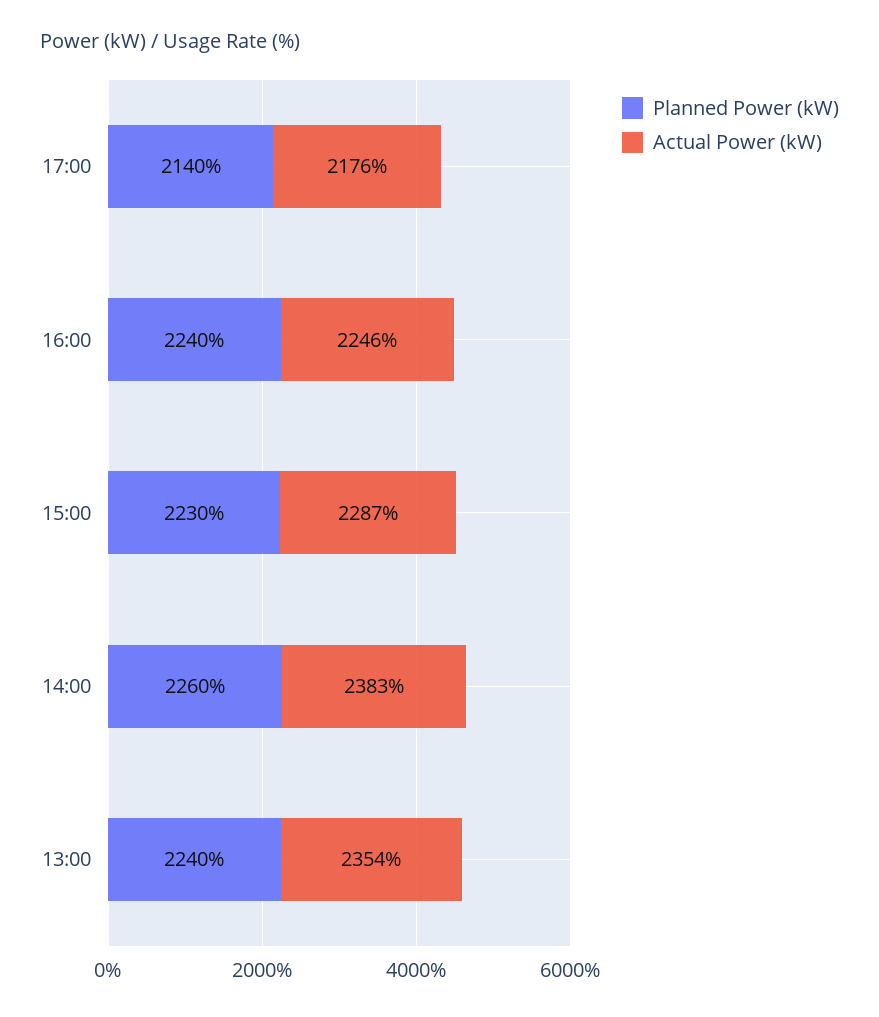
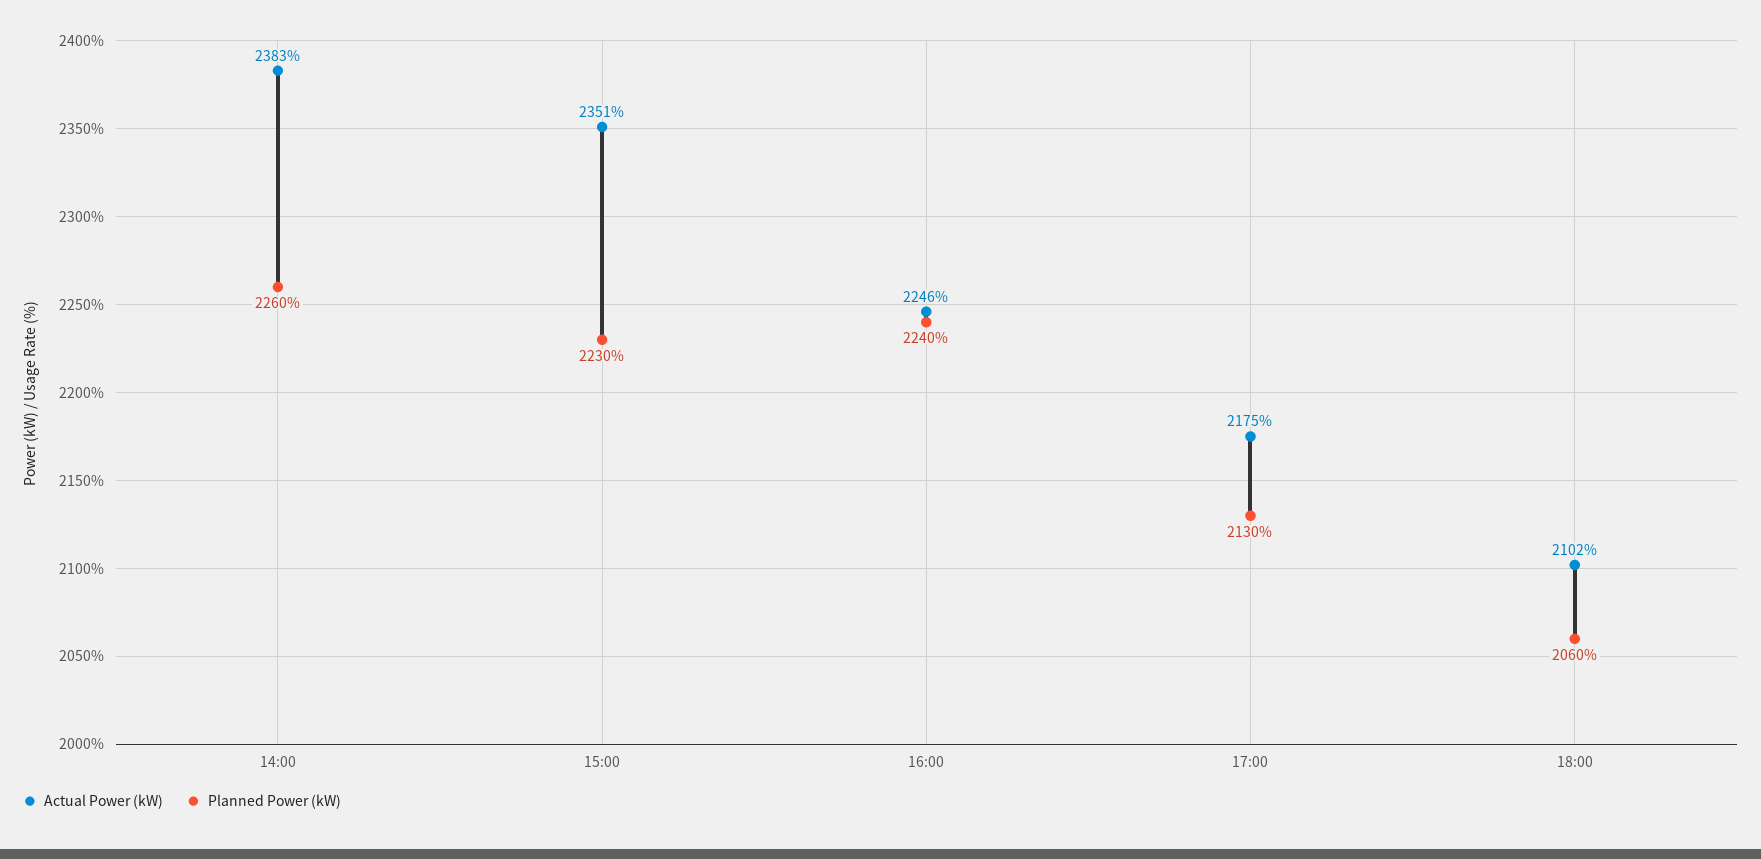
Planned Power (kW), 17:00: 2140 -> 2130
Actual Power (kW), 17:00: 2176 -> 2175
Actual Power (kW), 15:00: 2287 -> 2351
Planned Power (kW), 13:00: 2240 -> none
Actual Power (kW), 13:00: 2354 -> none
Actual Power (kW), 18:00: none -> 2102
Planned Power (kW), 18:00: none -> 2060

